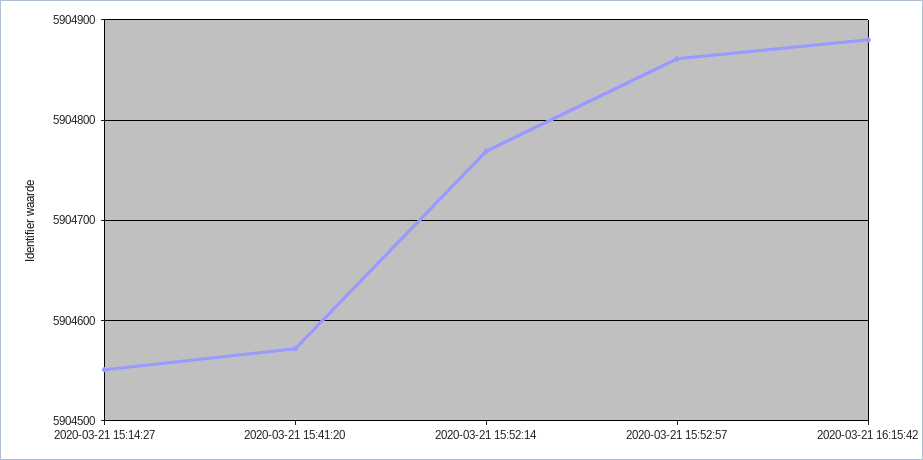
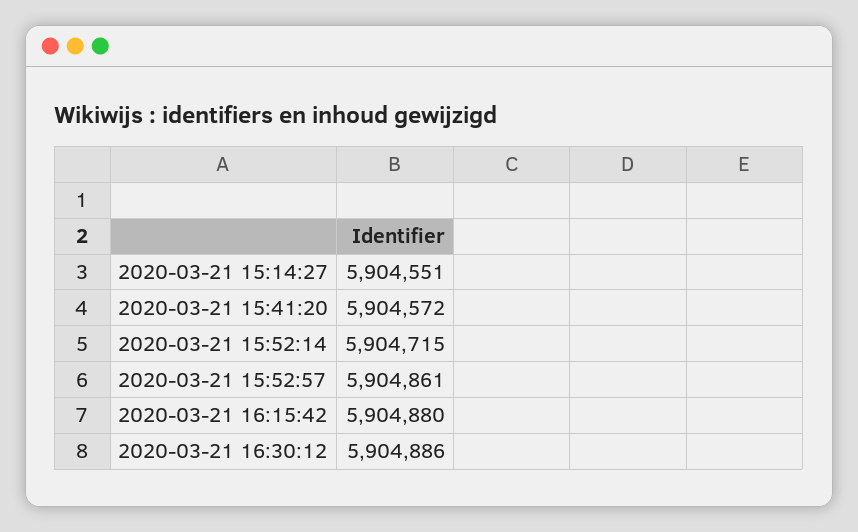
2020-03-21 15:52:14: 5904770 -> 5904715
2020-03-21 16:30:12: none -> 5904886

